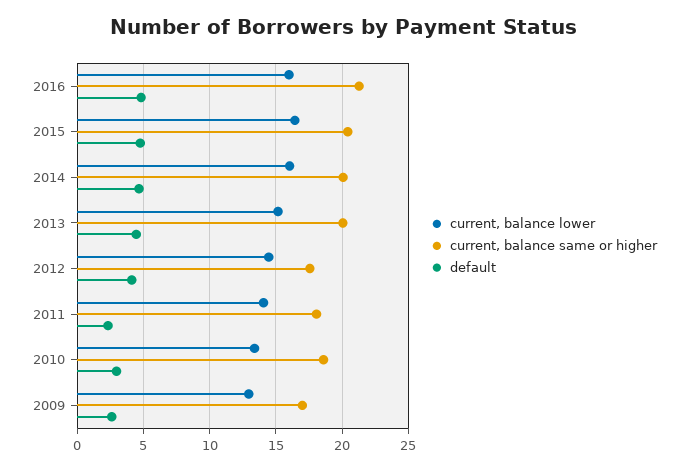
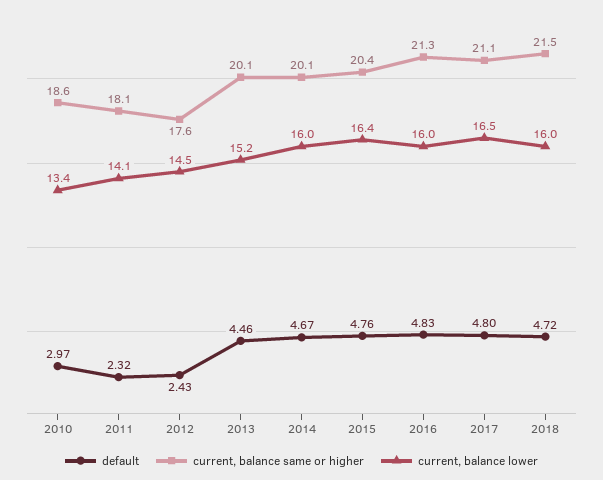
default, 2012: 4 -> 2.43
current, balance lower, 2009: 13 -> none
current, balance same or higher, 2009: 17 -> none
default, 2009: 2.5 -> none
default, 2017: none -> 4.8
current, balance same or higher, 2017: none -> 21.1
current, balance lower, 2017: none -> 16.5
default, 2018: none -> 4.72
current, balance same or higher, 2018: none -> 21.5
current, balance lower, 2018: none -> 16

